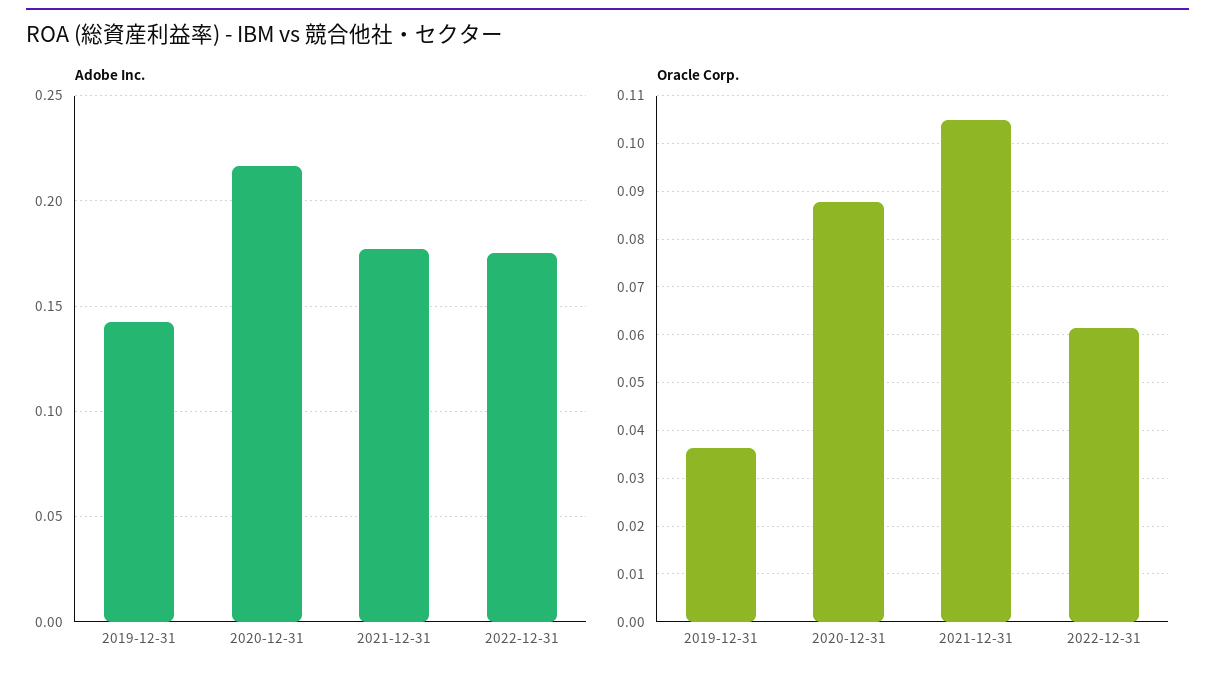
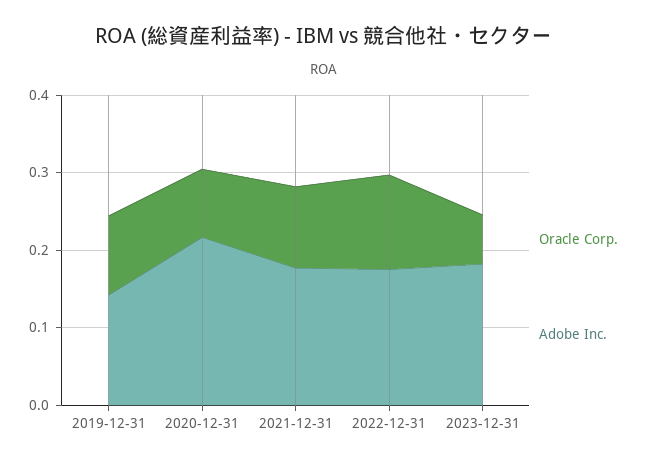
Oracle Corp., 2019-12-31: 0.036 -> 0.1
Oracle Corp., 2022-12-31: 0.062 -> 0.12
Oracle Corp., 2023-12-31: none -> 0.06
Adobe Inc., 2023-12-31: none -> 0.18

